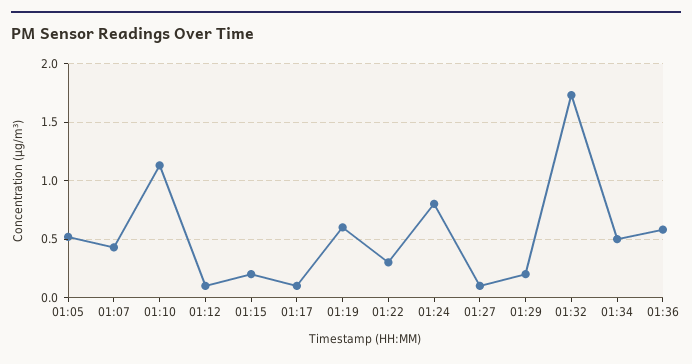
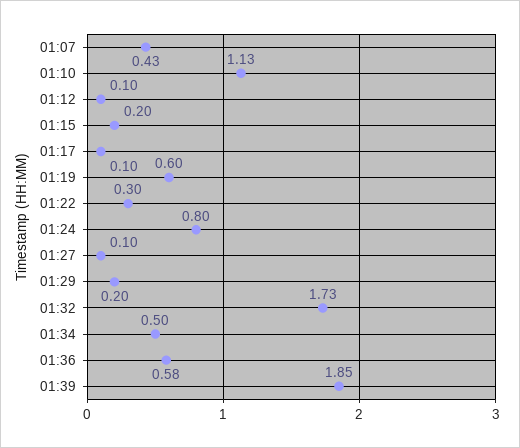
01:05: 0.5 -> none
01:39: none -> 1.85

